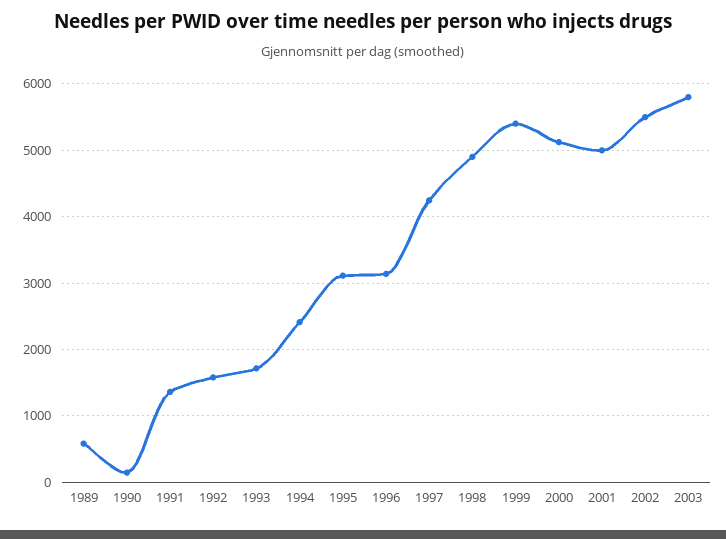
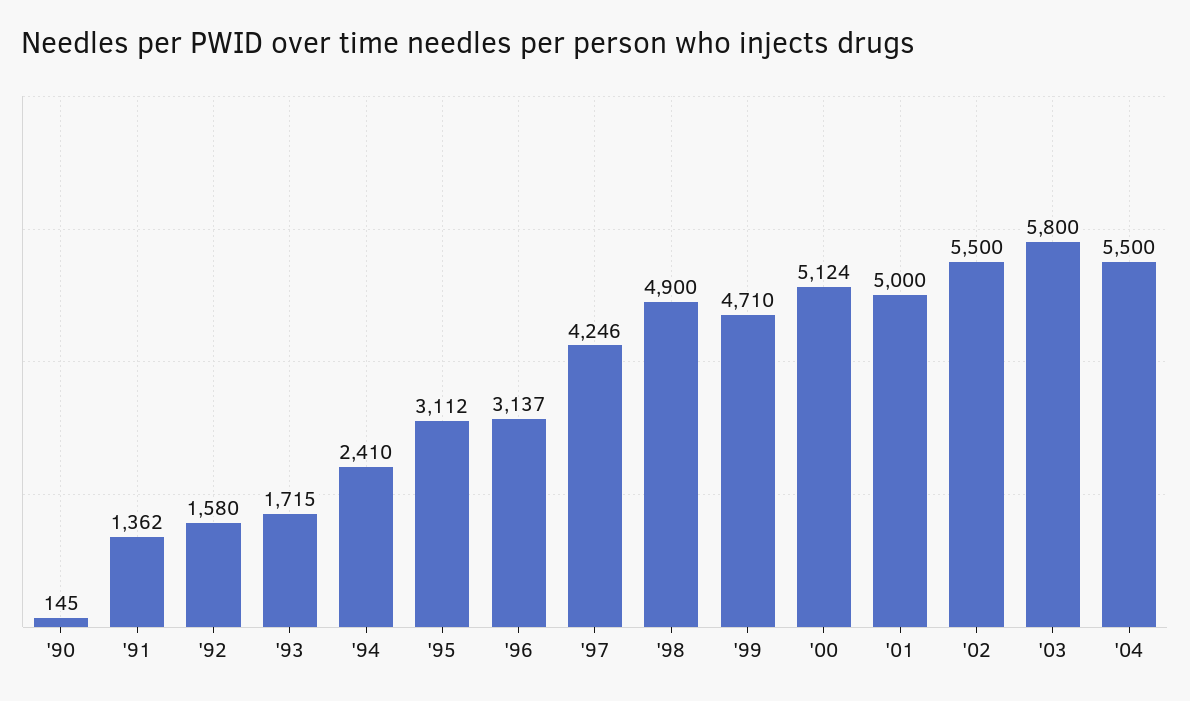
1989: 600 -> none
1999: 5400 -> 4710
'04: none -> 5500

